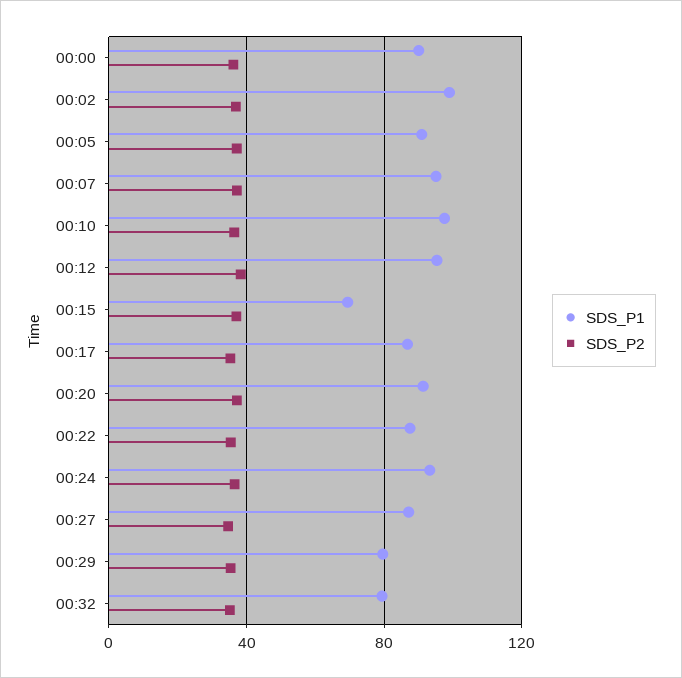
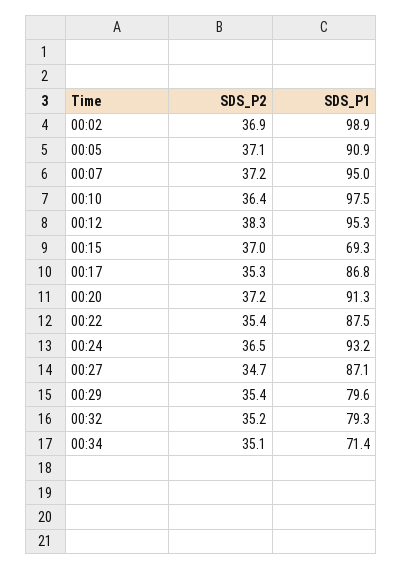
SDS_P1, 00:00: 90 -> none
SDS_P2, 00:00: 35 -> none
SDS_P2, 00:34: none -> 35.1
SDS_P1, 00:34: none -> 71.4

